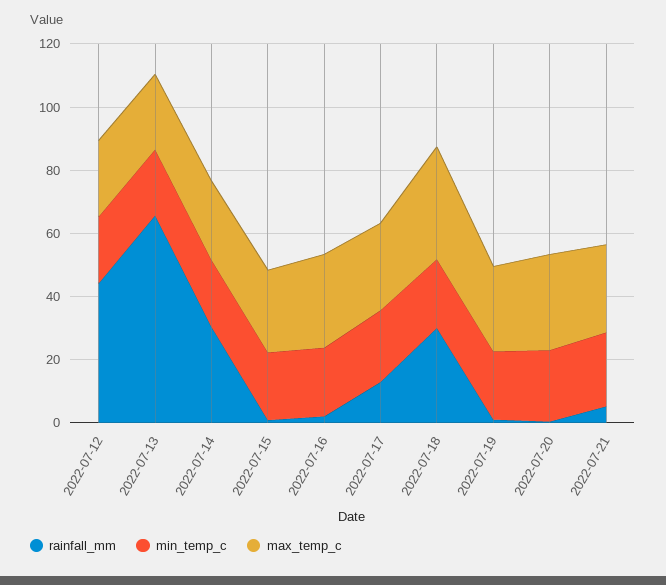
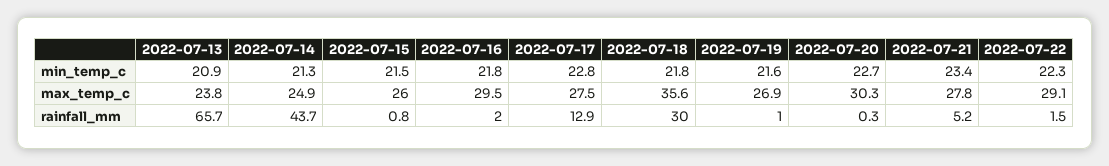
rainfall_mm, 2022-07-12: 45 -> none
min_temp_c, 2022-07-12: 20 -> none
max_temp_c, 2022-07-12: 25 -> none
rainfall_mm, 2022-07-14: 30 -> 43.7
min_temp_c, 2022-07-22: none -> 22.3
max_temp_c, 2022-07-22: none -> 29.1
rainfall_mm, 2022-07-22: none -> 1.5

